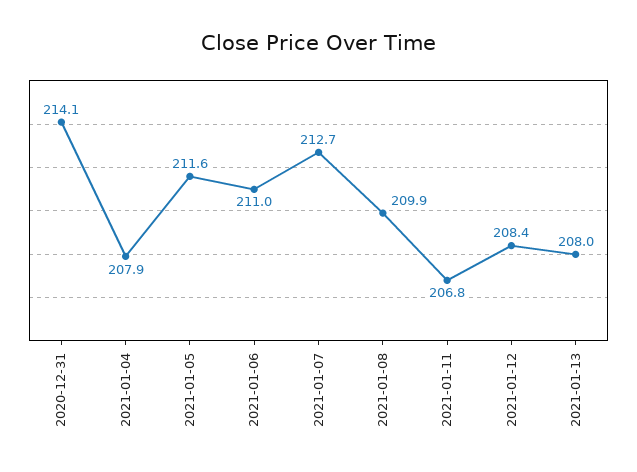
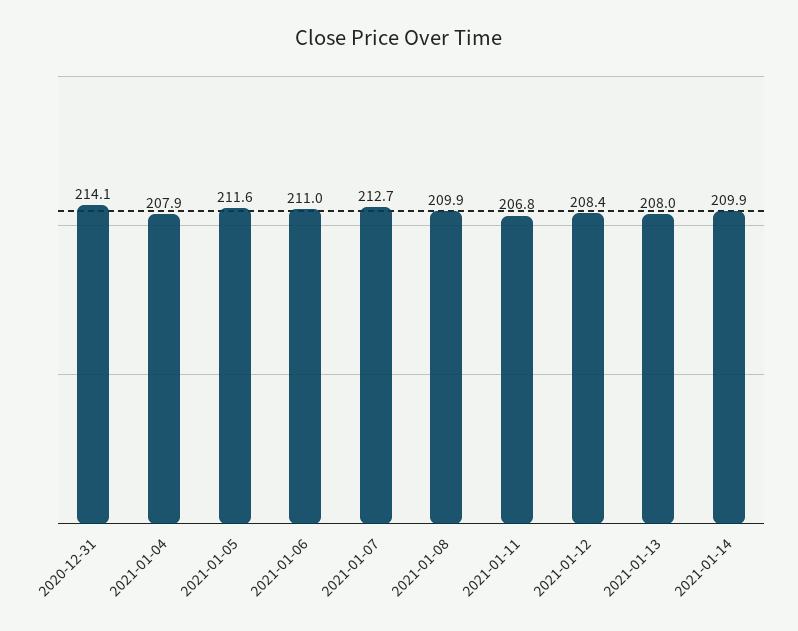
2021-01-14: none -> 209.9

